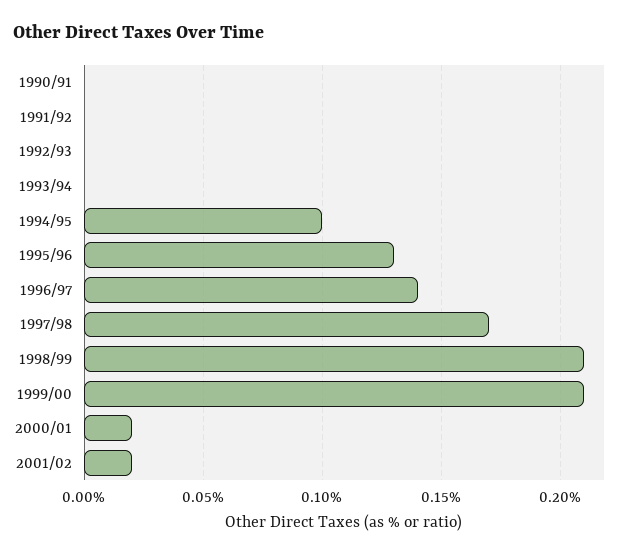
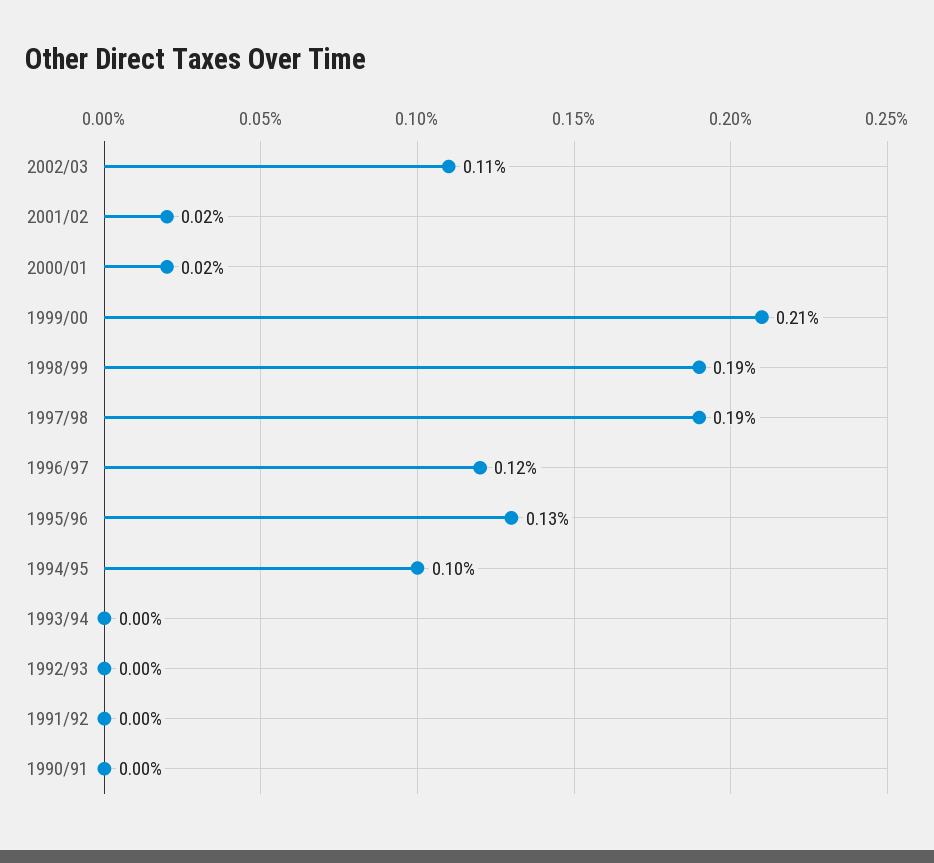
1996/97: 0.14 -> 0.12
1997/98: 0.17 -> 0.19
1998/99: 0.21 -> 0.19
2002/03: none -> 0.11

